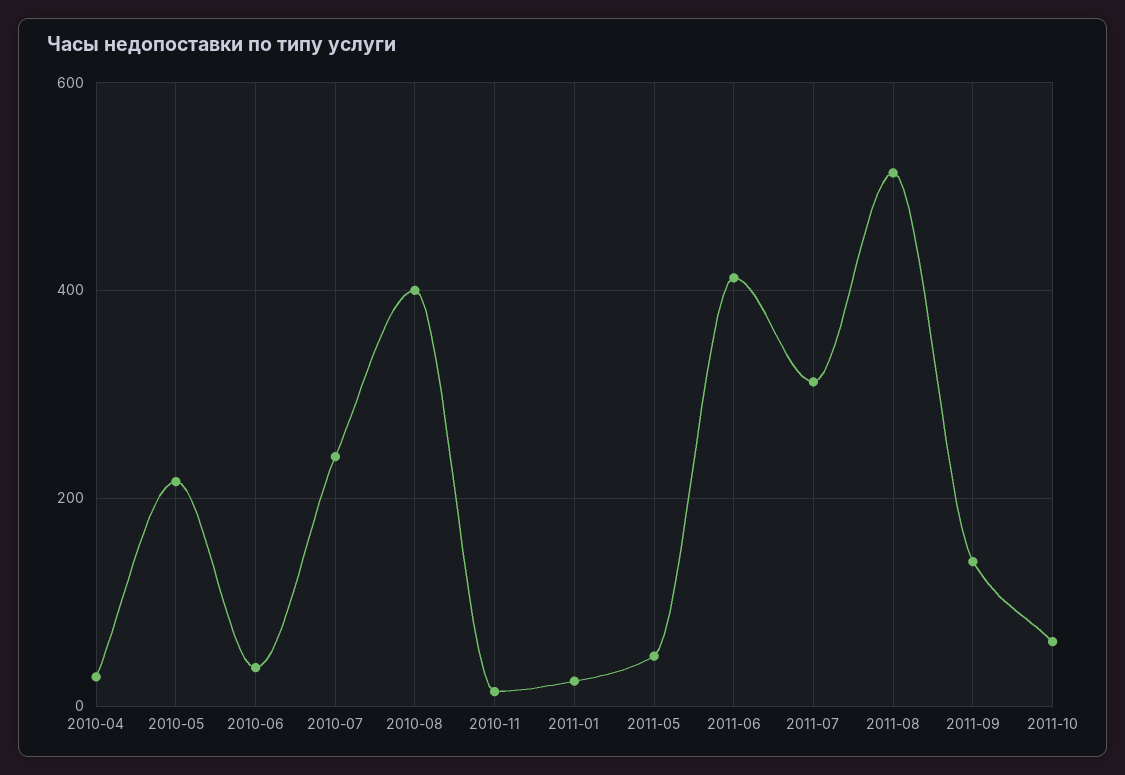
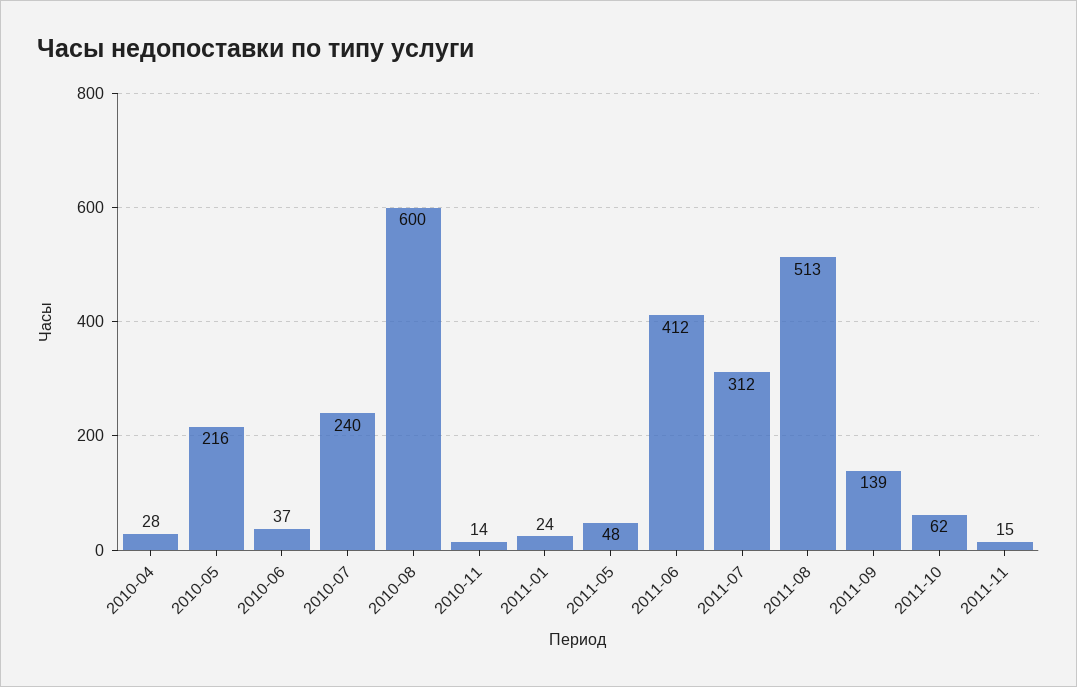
2010-08: 400 -> 600
2011-11: none -> 15

